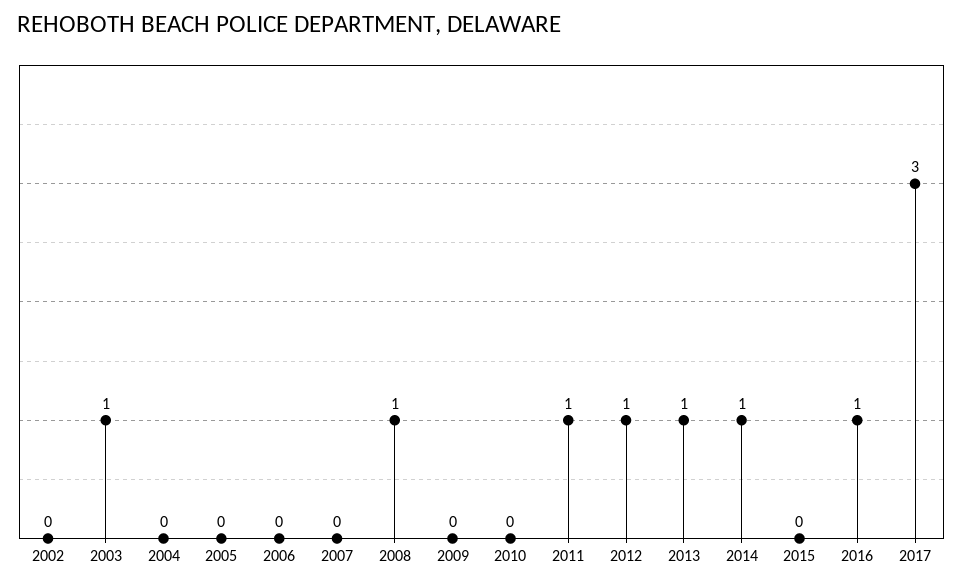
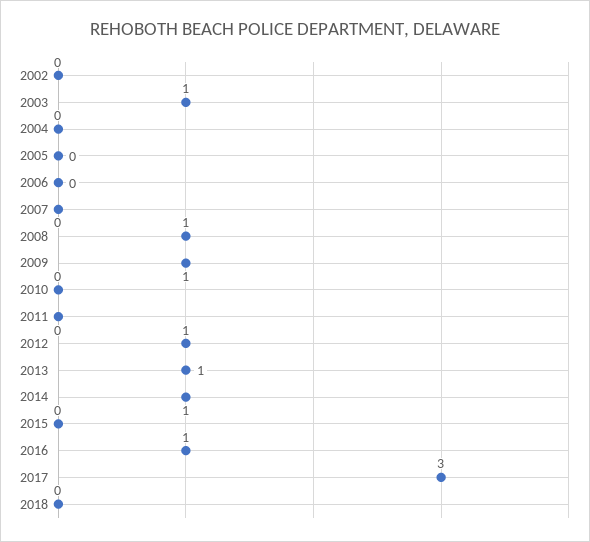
2009: 0 -> 1
2011: 1 -> 0
2018: none -> 0

